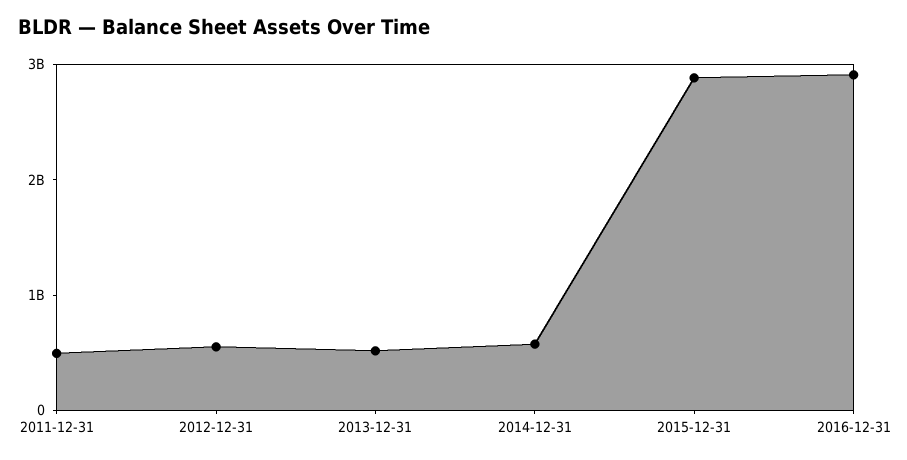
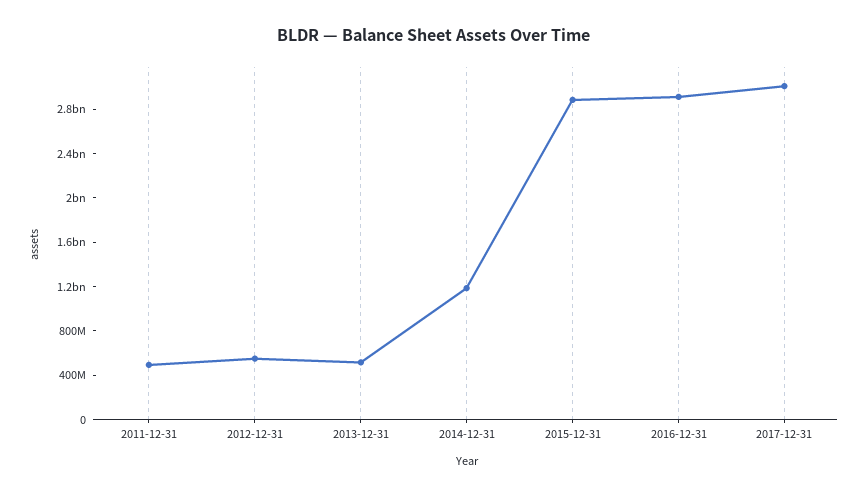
2014-12-31: 600000000 -> 1200000000
2017-12-31: none -> 3000000000

